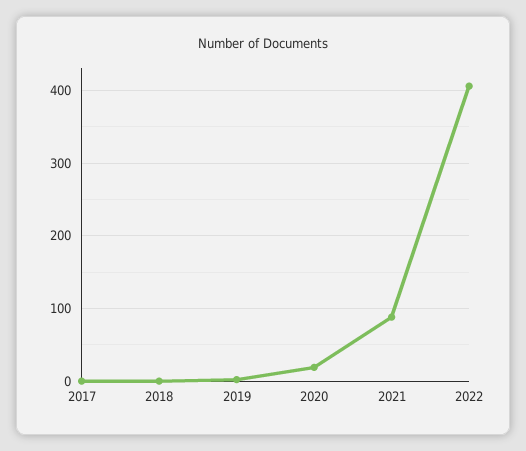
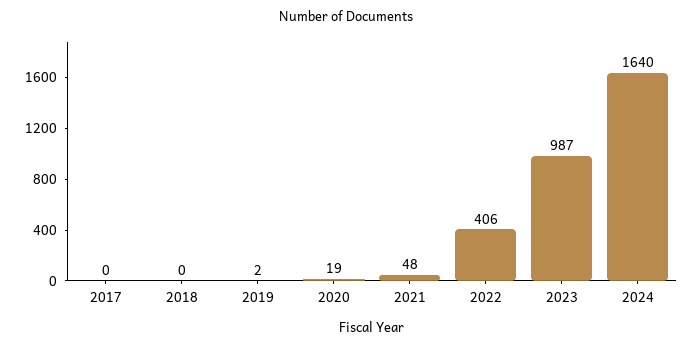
2021: 90 -> 48
2023: none -> 987
2024: none -> 1640

